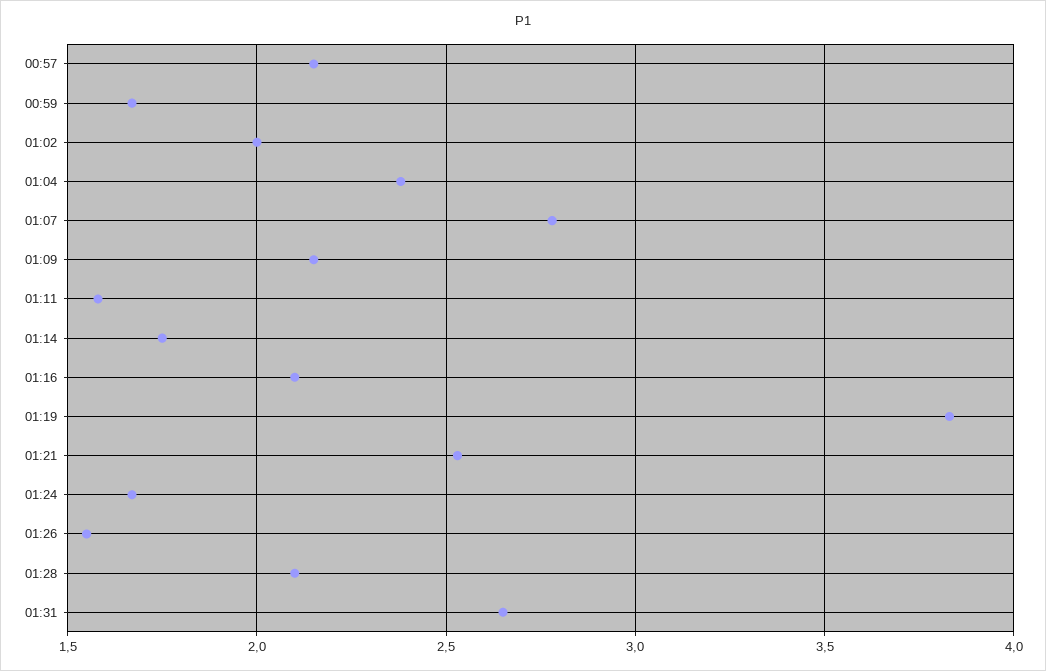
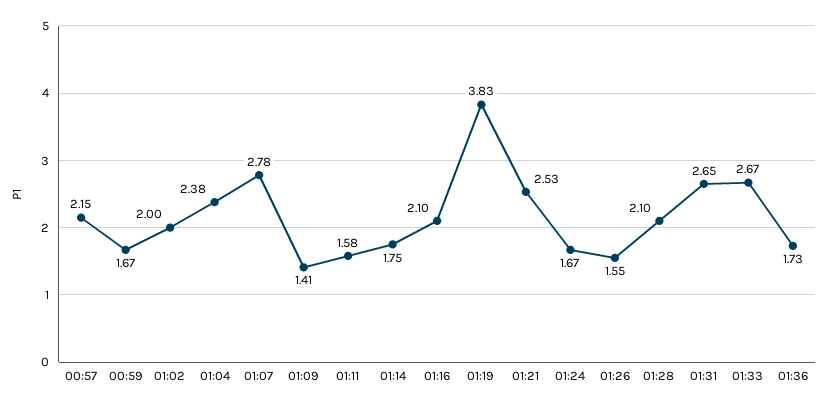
01:09: 2.15 -> 1.41
01:33: none -> 2.67
01:36: none -> 1.73

